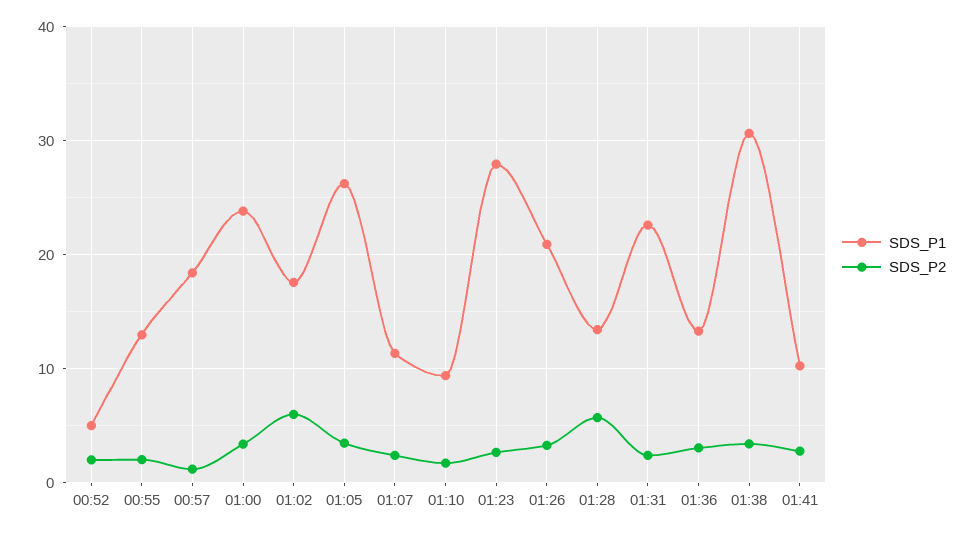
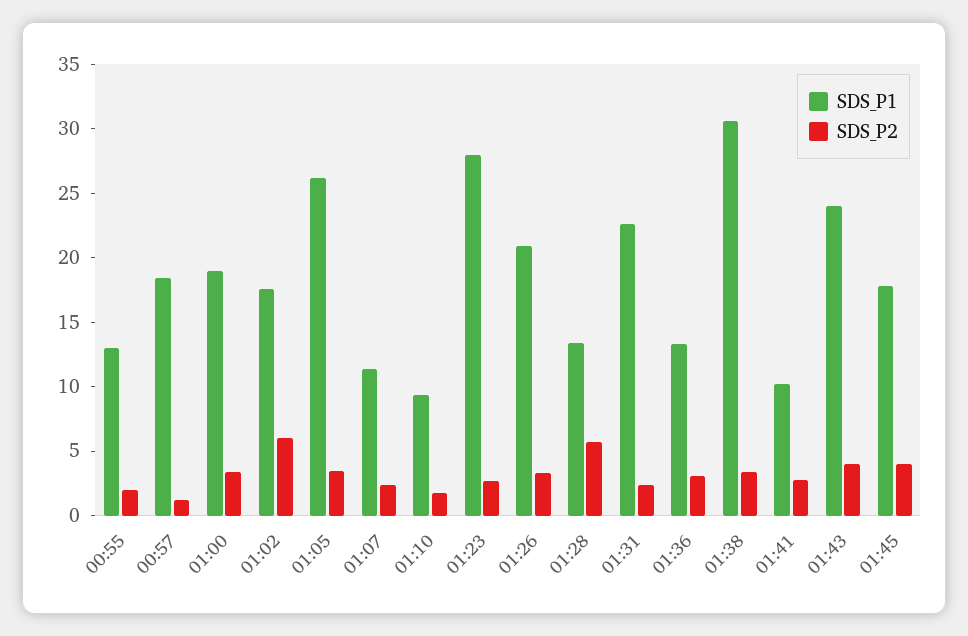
SDS_P1, 00:52: 5 -> none
SDS_P2, 00:52: 2 -> none
SDS_P1, 01:00: 24 -> 19
SDS_P1, 01:43: none -> 24
SDS_P2, 01:43: none -> 4
SDS_P1, 01:45: none -> 18
SDS_P2, 01:45: none -> 4

